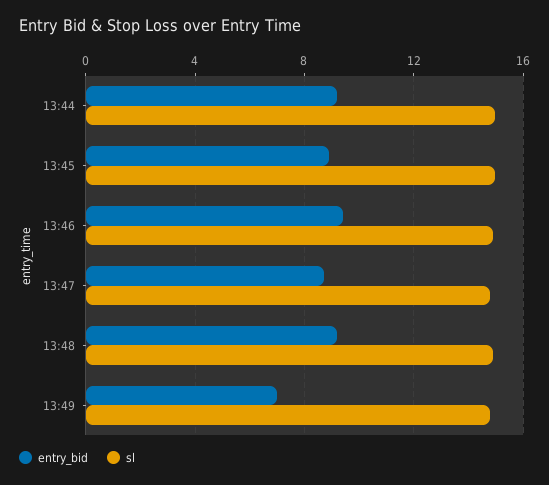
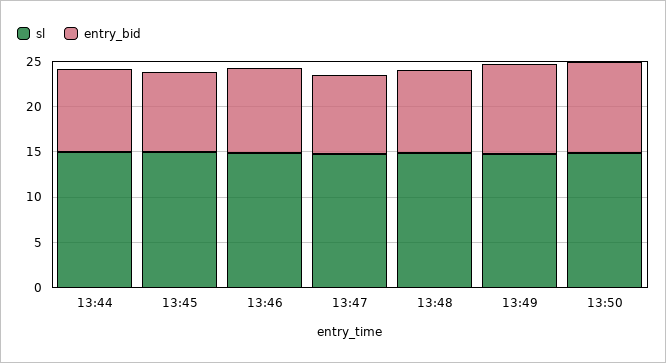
entry_bid, 13:49: 7 -> 10
sl, 13:50: none -> 15
entry_bid, 13:50: none -> 10

